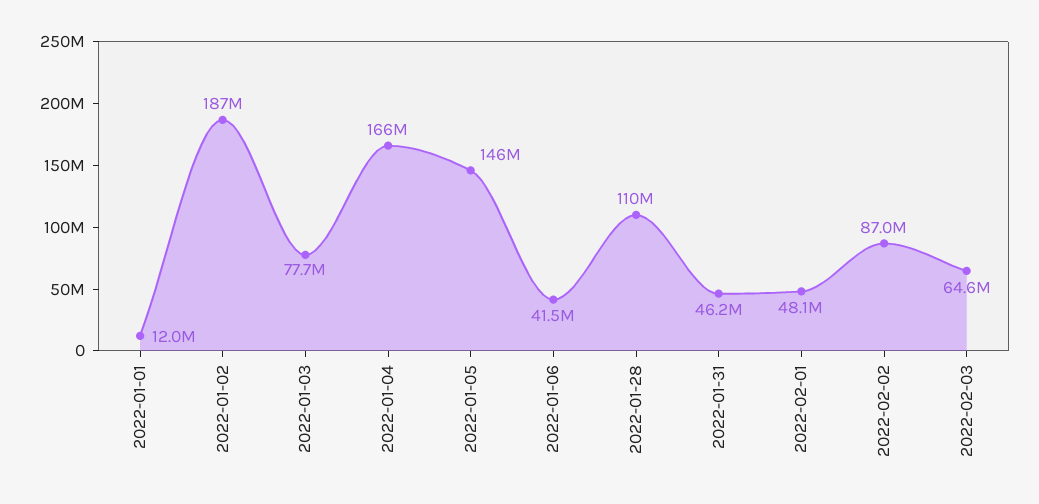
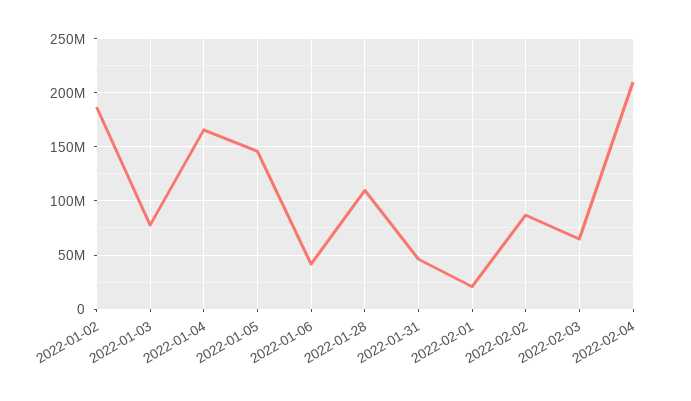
2022-01-01: 12000000 -> none
2022-02-01: 48100000 -> 20000000
2022-02-04: none -> 210000000

